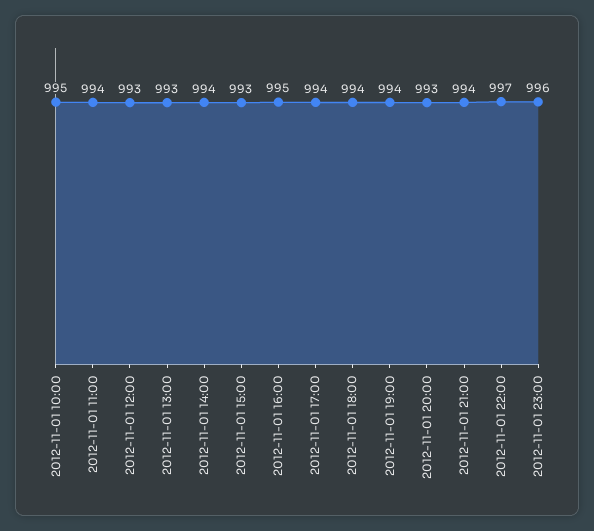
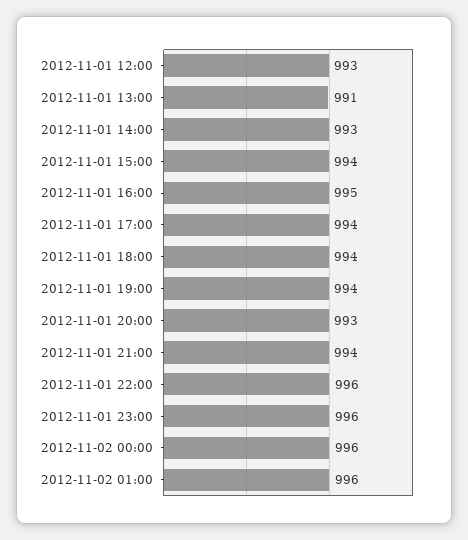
2012-11-01 10:00: 995 -> none
2012-11-01 11:00: 994 -> none
2012-11-01 13:00: 993 -> 991
2012-11-01 14:00: 994 -> 993
2012-11-01 15:00: 993 -> 994
2012-11-01 22:00: 997 -> 996
2012-11-02 00:00: none -> 996
2012-11-02 01:00: none -> 996

